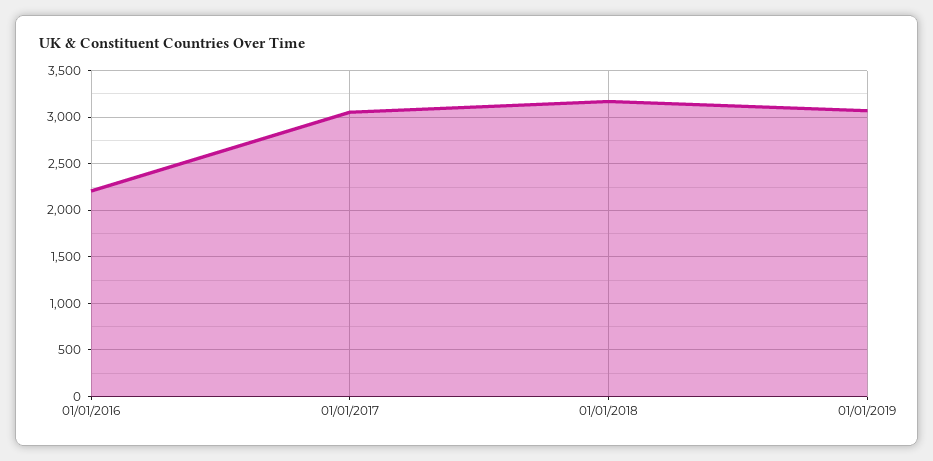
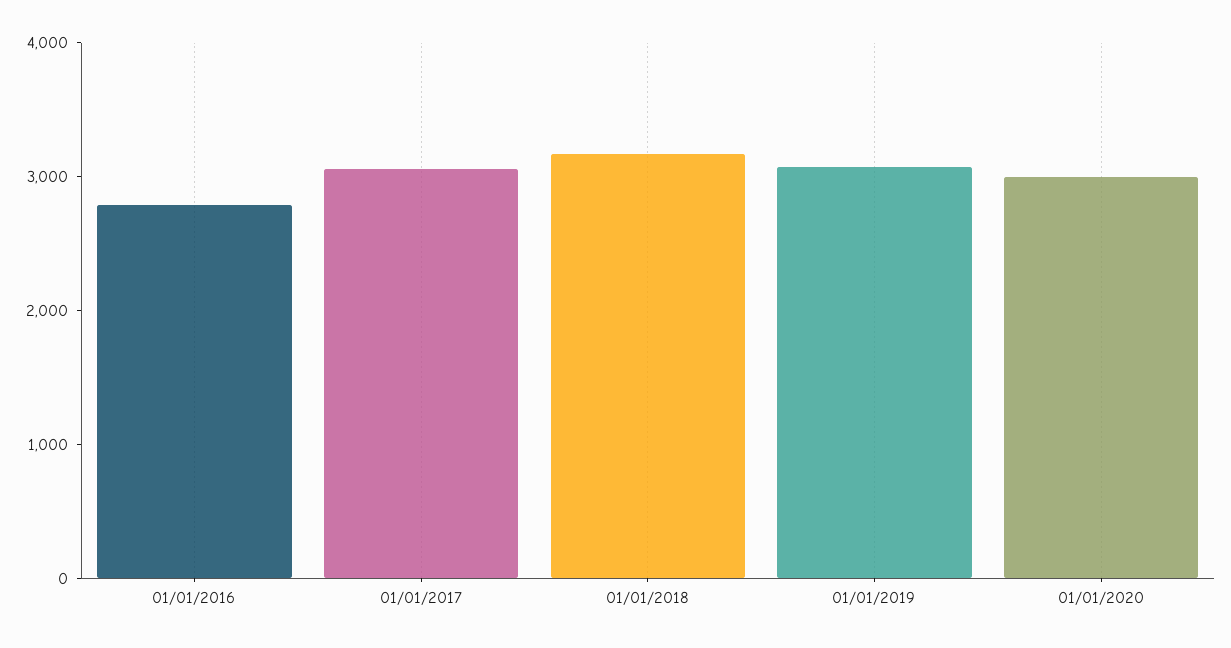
01/01/2016: 2200 -> 2800
01/01/2020: none -> 3000

